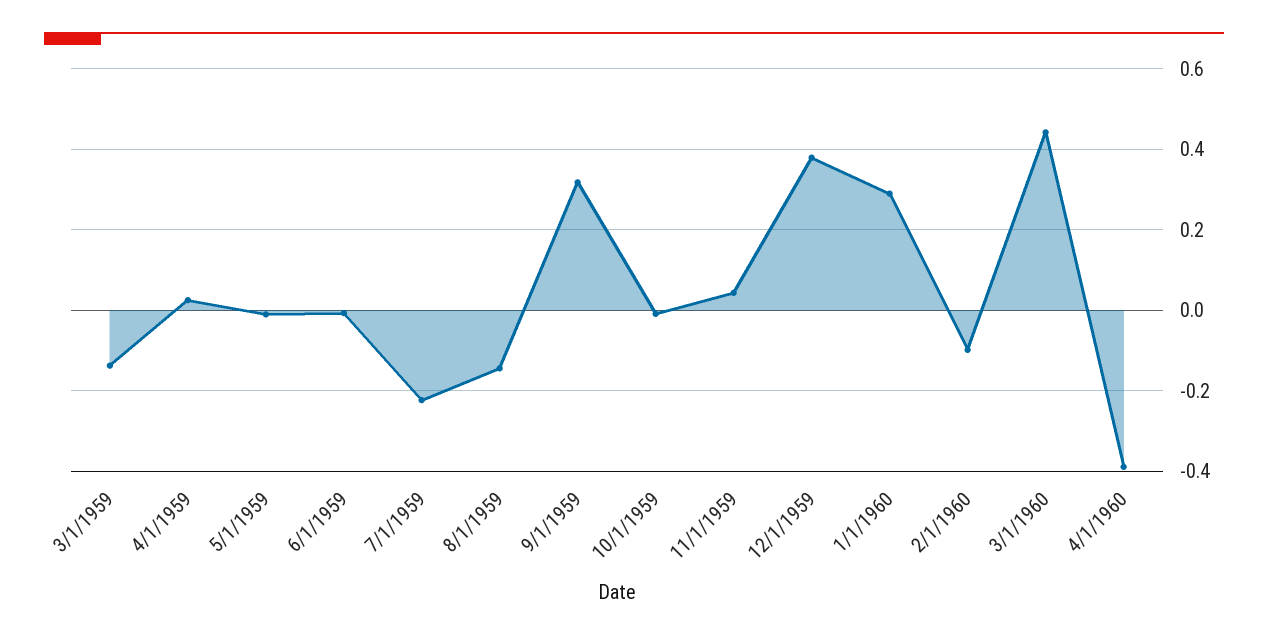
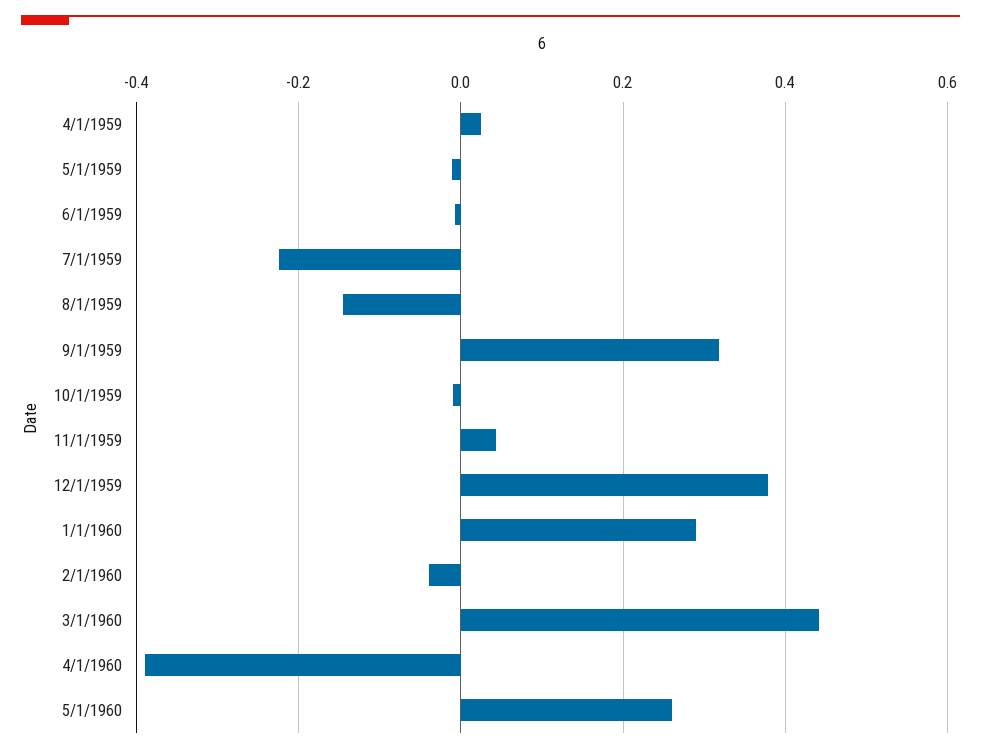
3/1/1959: -0.14 -> none
2/1/1960: -0.1 -> -0.04
5/1/1960: none -> 0.26

